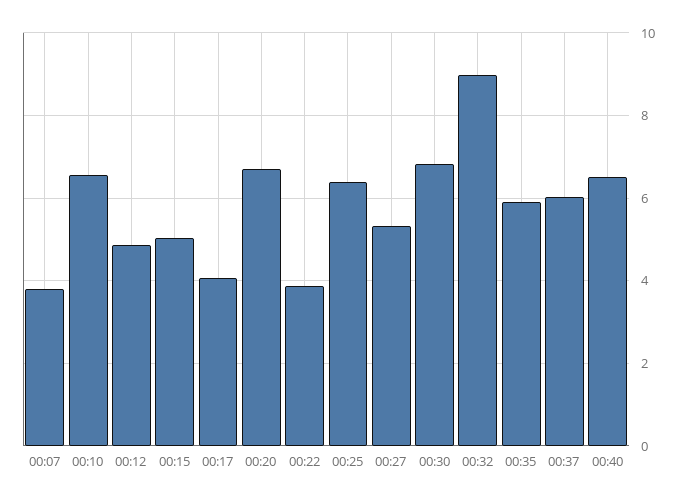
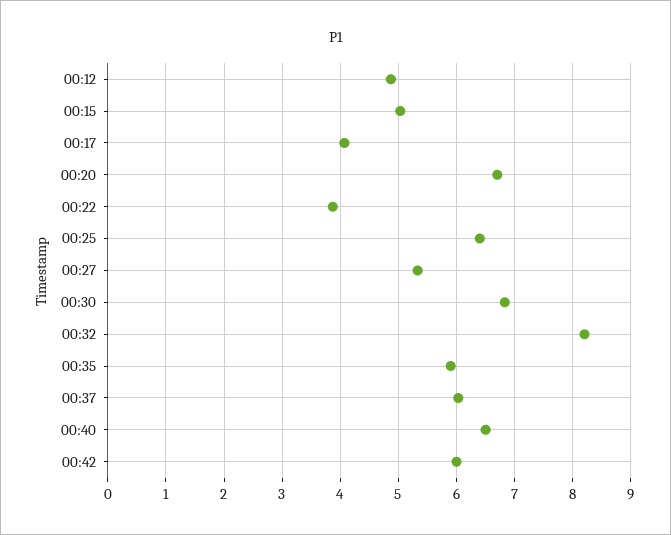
00:07: 3.8 -> none
00:10: 6.6 -> none
00:32: 9 -> 8.2
00:42: none -> 6

